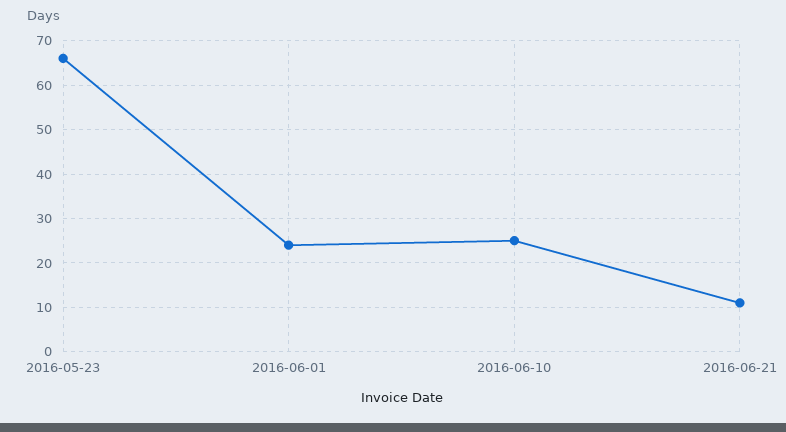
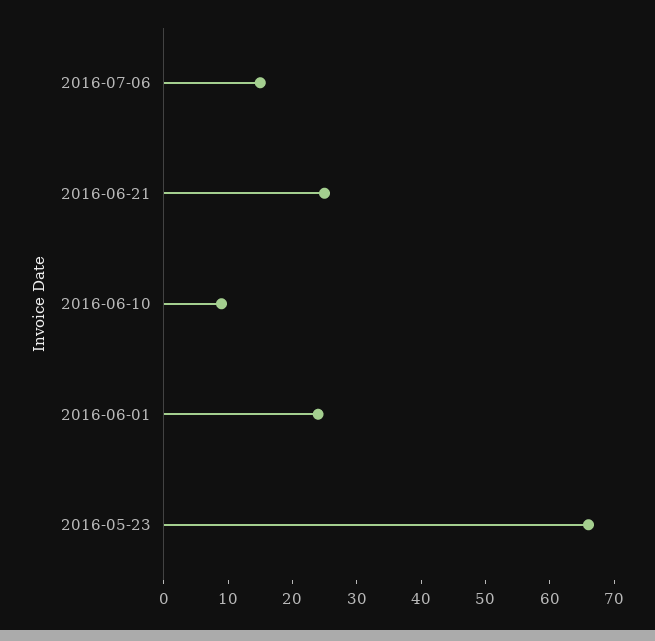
2016-06-10: 25 -> 10
2016-06-21: 10 -> 25
2016-07-06: none -> 15

